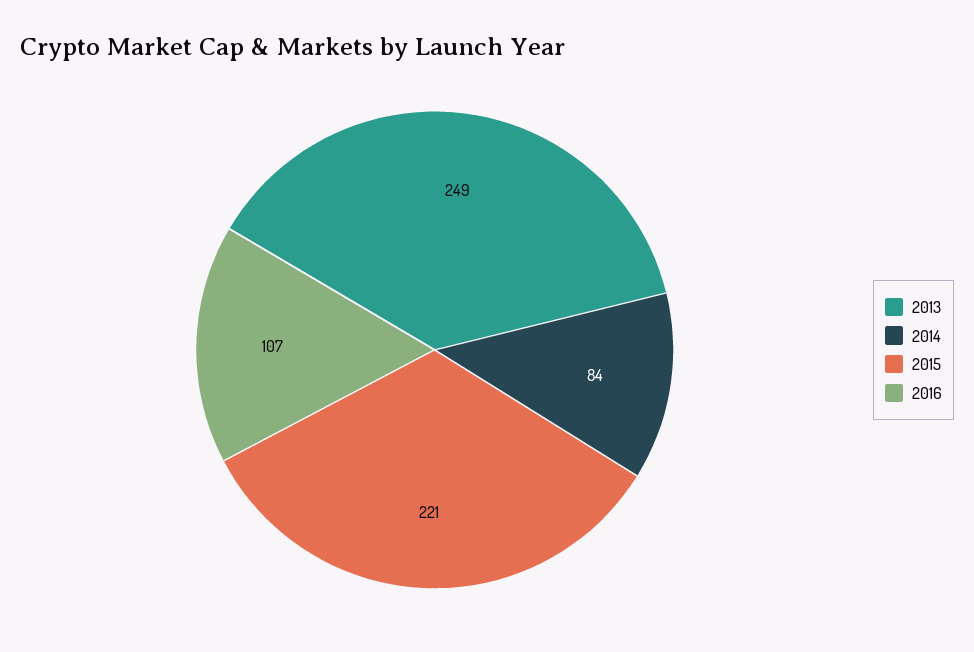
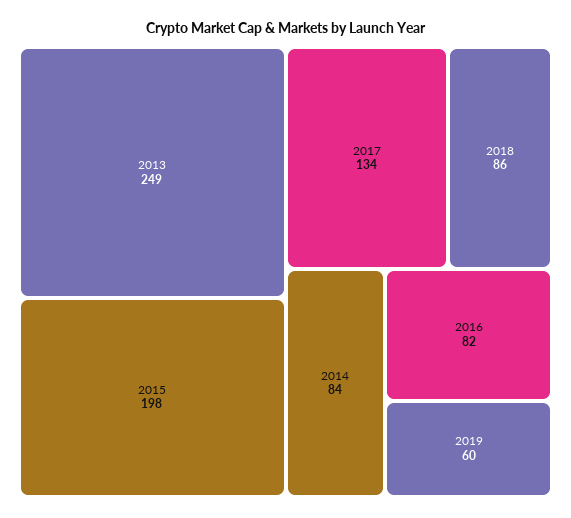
2015: 221 -> 198
2016: 107 -> 82
2017: none -> 134
2018: none -> 86
2019: none -> 60

